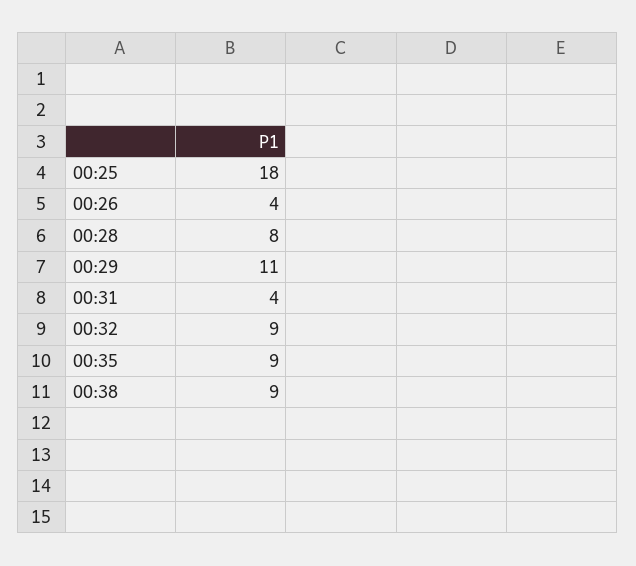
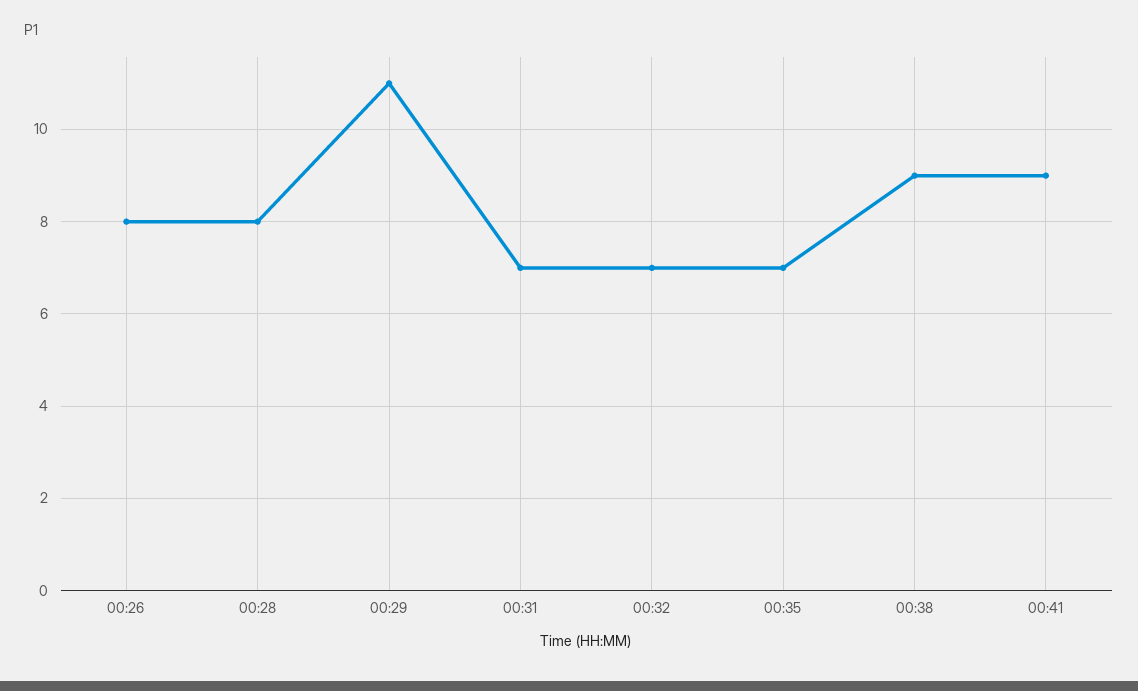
00:25: 18 -> none
00:26: 4 -> 8
00:31: 4 -> 7
00:32: 9 -> 7
00:35: 9 -> 7
00:41: none -> 9

